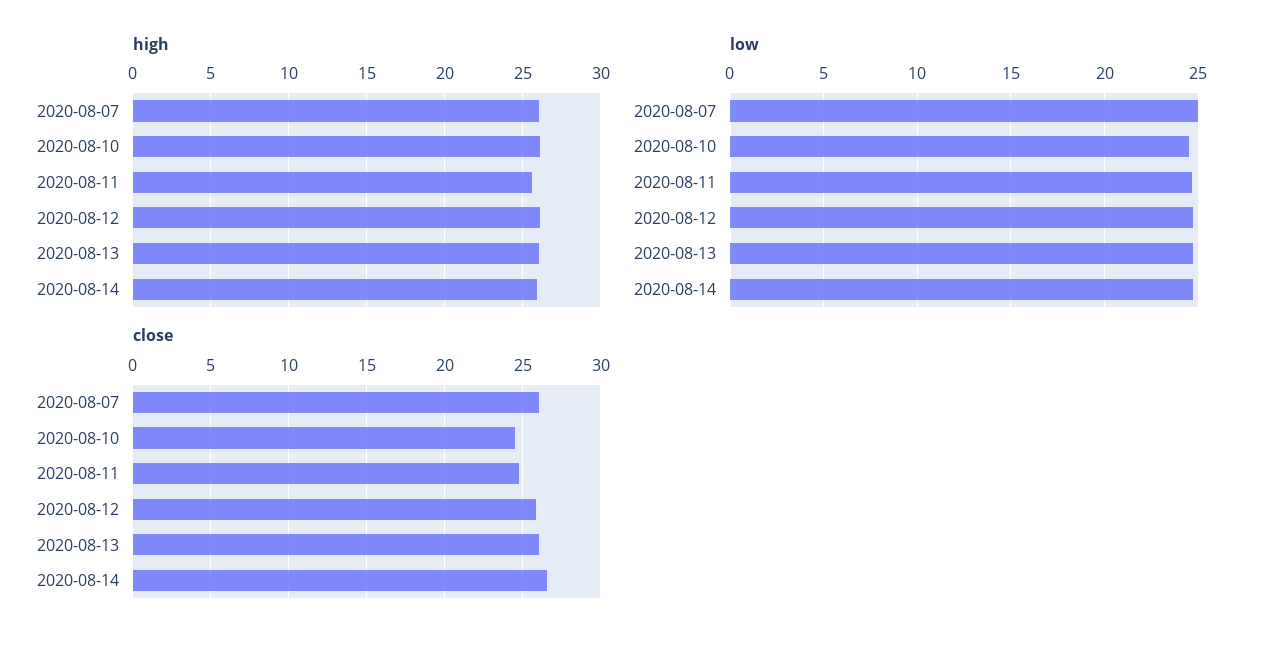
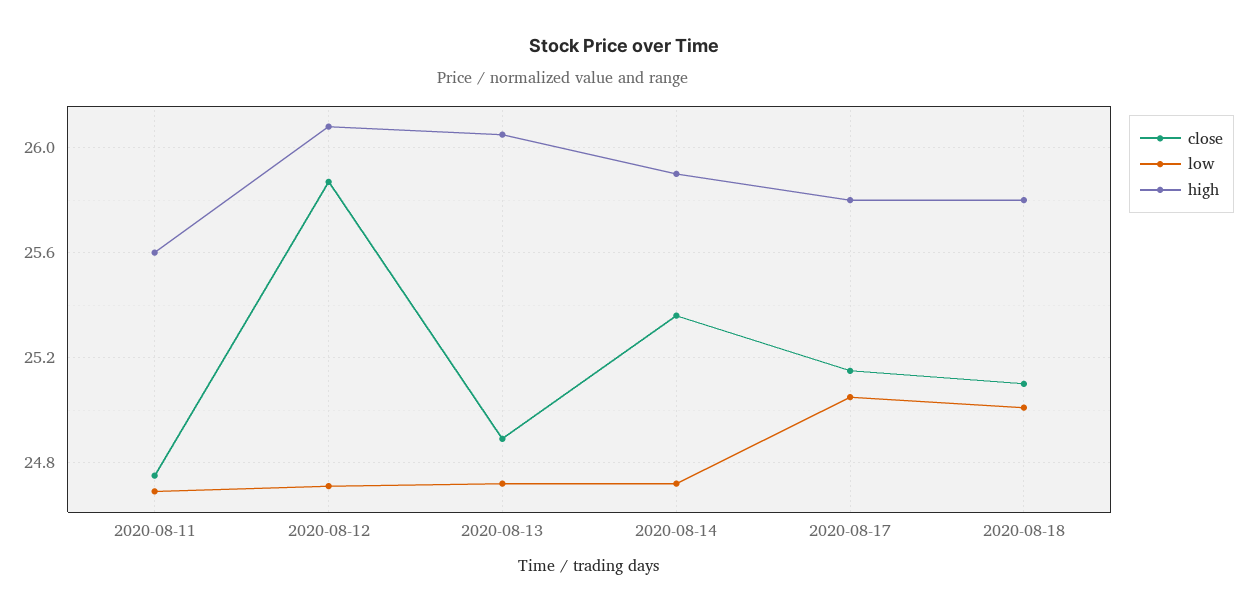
high, 2020-08-07: 26 -> none
high, 2020-08-10: 26 -> none
low, 2020-08-07: 25 -> none
low, 2020-08-10: 24.5 -> none
close, 2020-08-07: 26 -> none
close, 2020-08-10: 24.5 -> none
close, 2020-08-13: 26 -> 24.9
close, 2020-08-14: 26.5 -> 25.35
close, 2020-08-17: none -> 25.15
low, 2020-08-17: none -> 25.05
high, 2020-08-17: none -> 25.8
close, 2020-08-18: none -> 25.1
low, 2020-08-18: none -> 25
high, 2020-08-18: none -> 25.8

